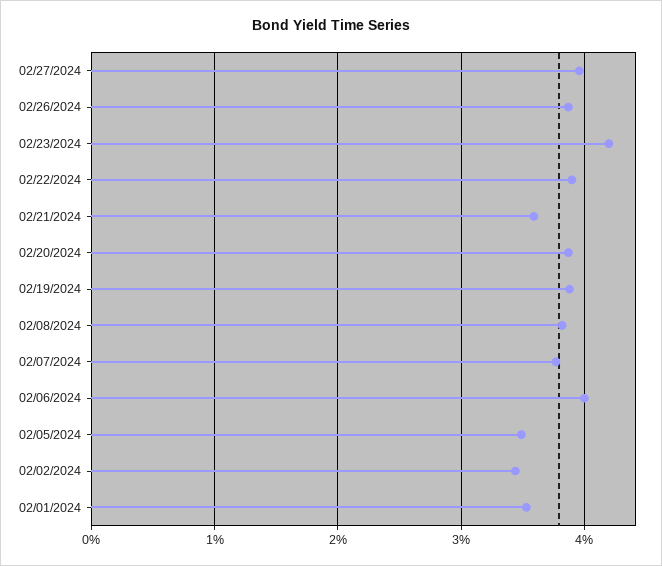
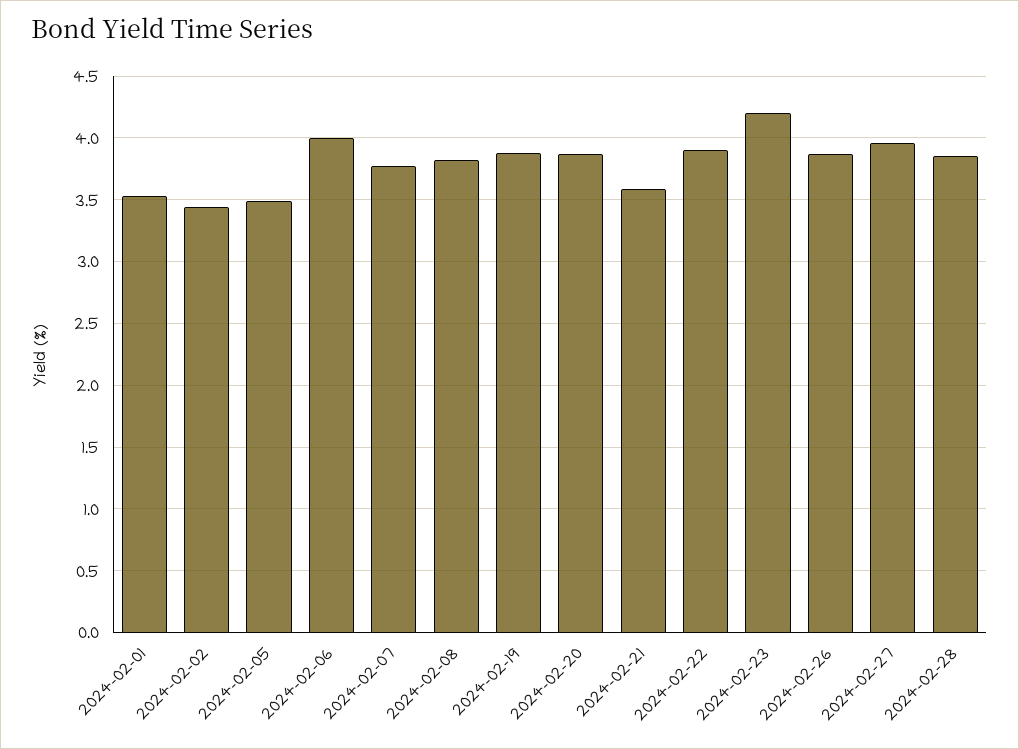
2024-02-28: none -> 3.85

